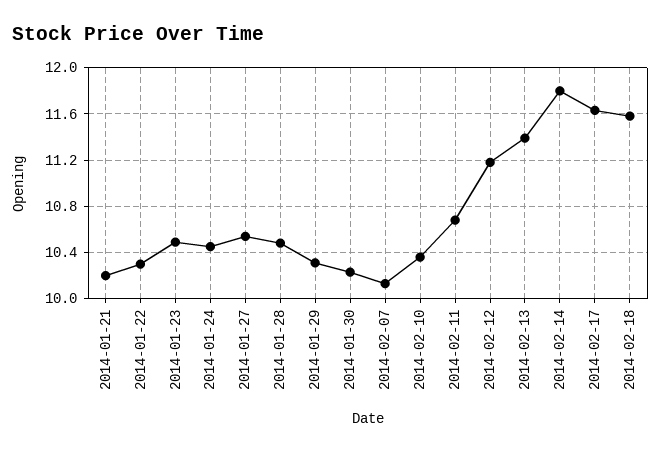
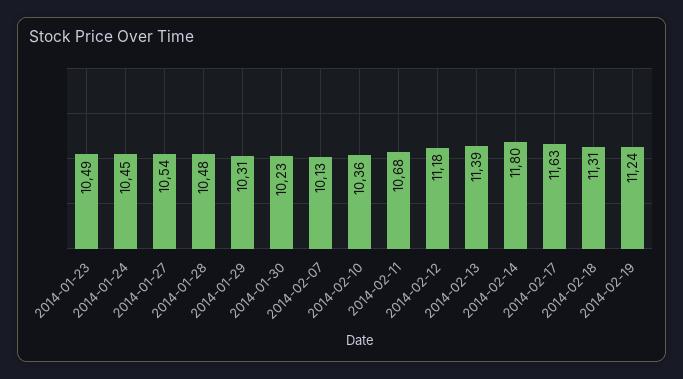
2014-01-21: 10.2 -> none
2014-01-22: 10.3 -> none
2014-02-18: 11.6 -> 11.31
2014-02-19: none -> 11.24

